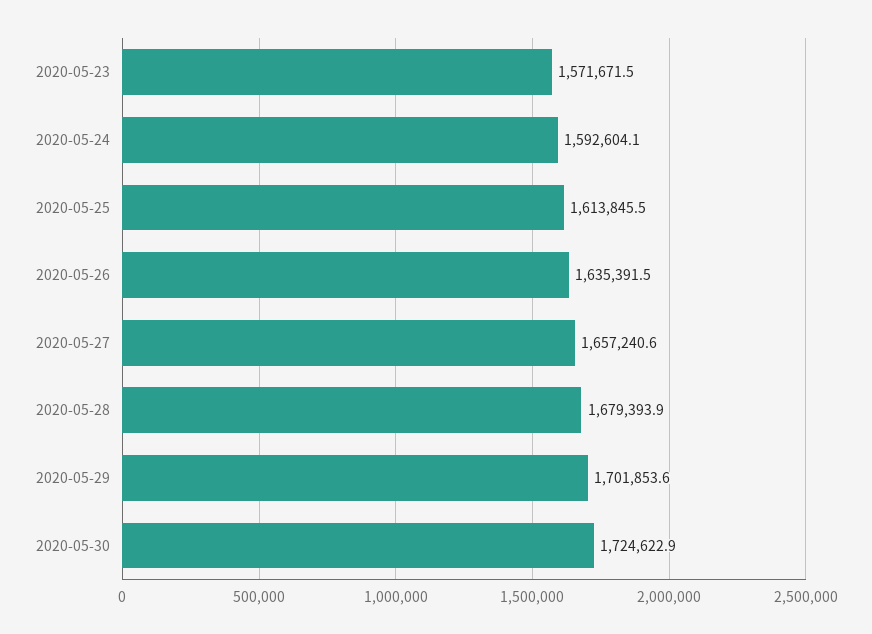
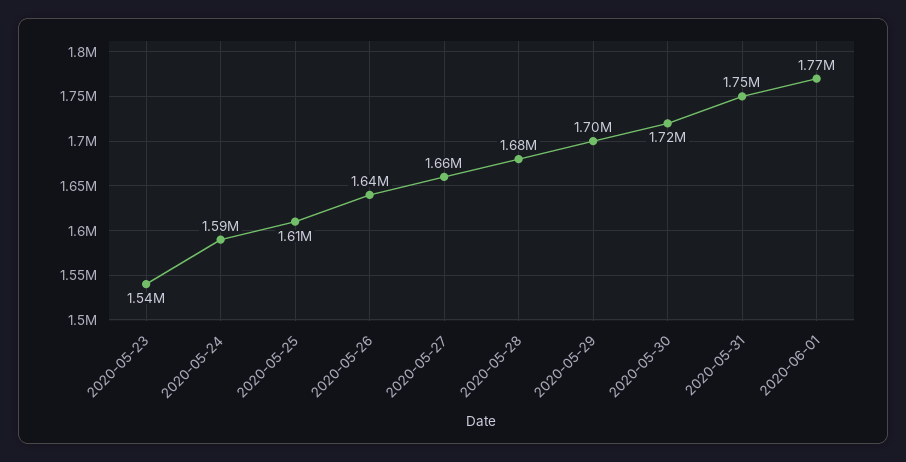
2020-05-23: 1571671.5 -> 1540000
2020-05-31: none -> 1750000
2020-06-01: none -> 1770000

